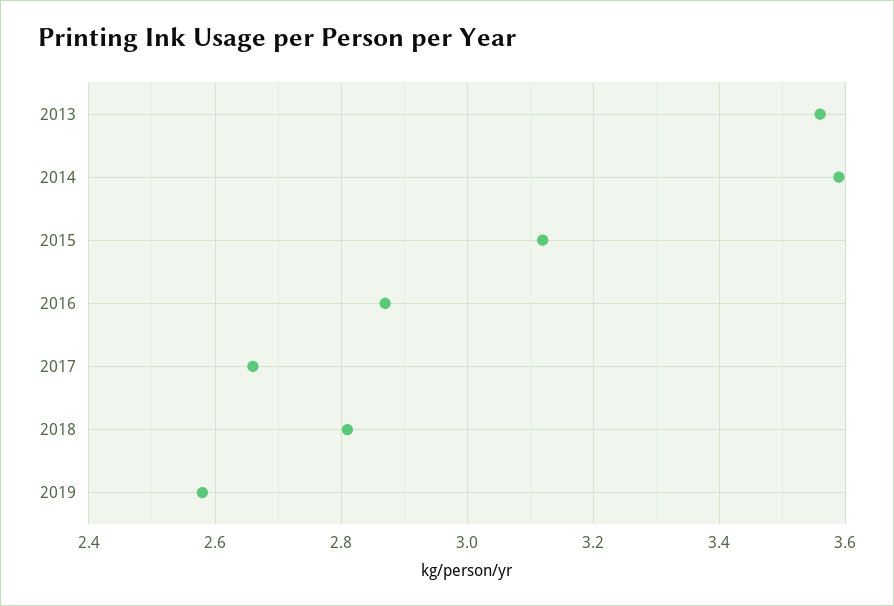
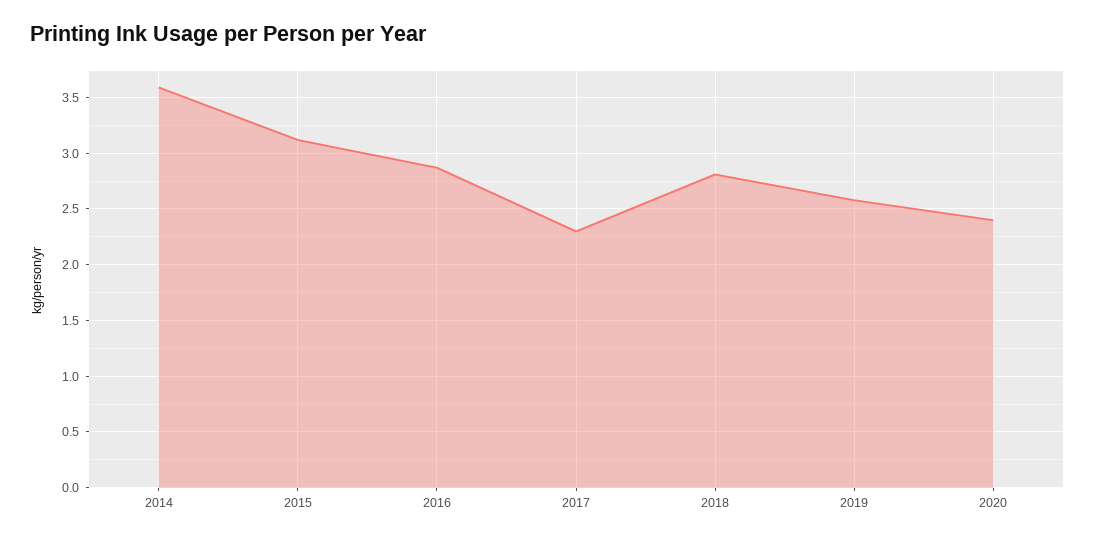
2013: 3.55 -> none
2017: 2.65 -> 2.3
2020: none -> 2.4

